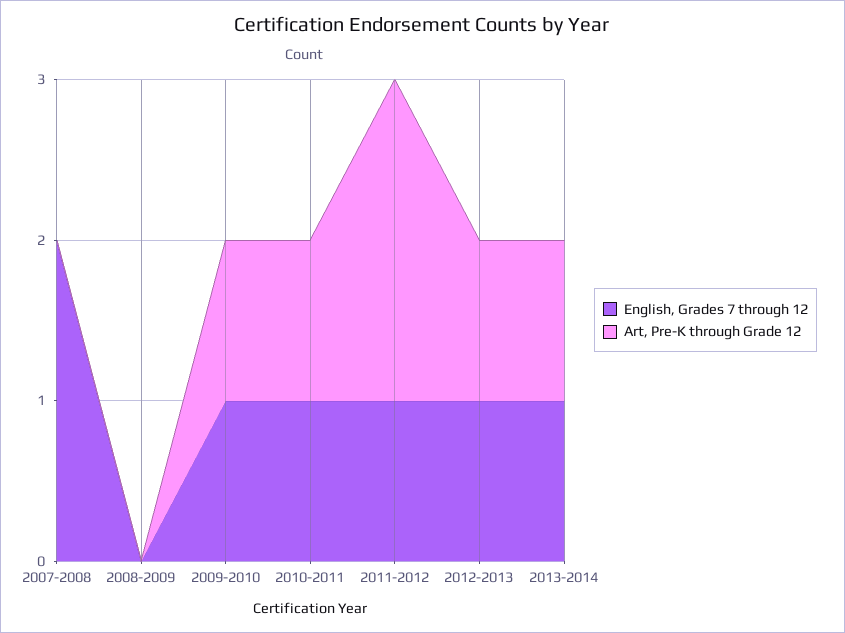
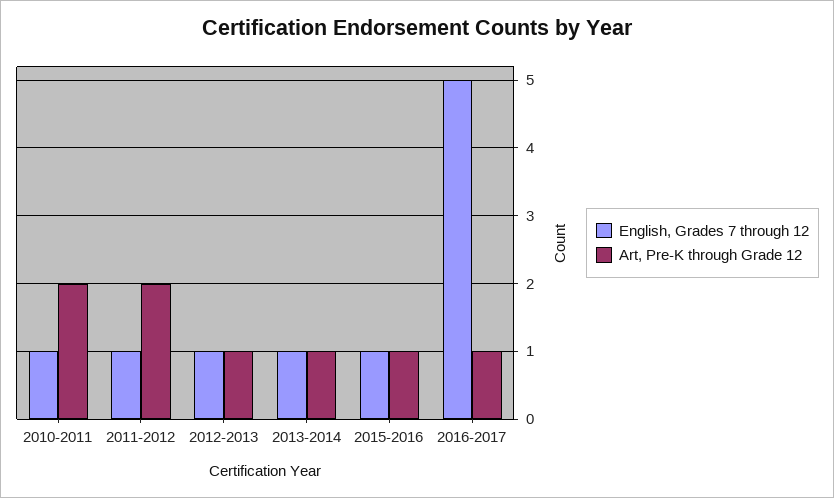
English, Grades 7 through 12, 2007-2008: 2 -> none
Art, Pre-K through Grade 12, 2007-2008: 0 -> none
English, Grades 7 through 12, 2008-2009: 0 -> none
Art, Pre-K through Grade 12, 2008-2009: 0 -> none
English, Grades 7 through 12, 2009-2010: 1 -> none
Art, Pre-K through Grade 12, 2009-2010: 1 -> none
Art, Pre-K through Grade 12, 2010-2011: 1 -> 2
English, Grades 7 through 12, 2015-2016: none -> 1
Art, Pre-K through Grade 12, 2015-2016: none -> 1
English, Grades 7 through 12, 2016-2017: none -> 5
Art, Pre-K through Grade 12, 2016-2017: none -> 1

